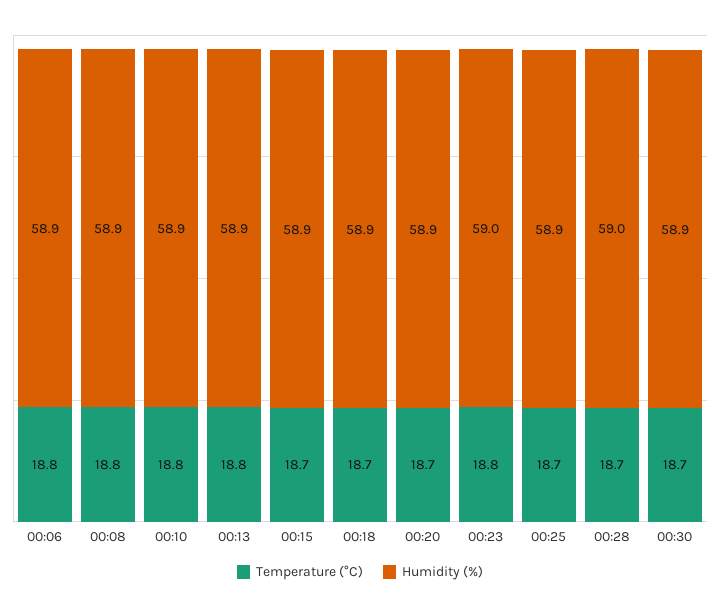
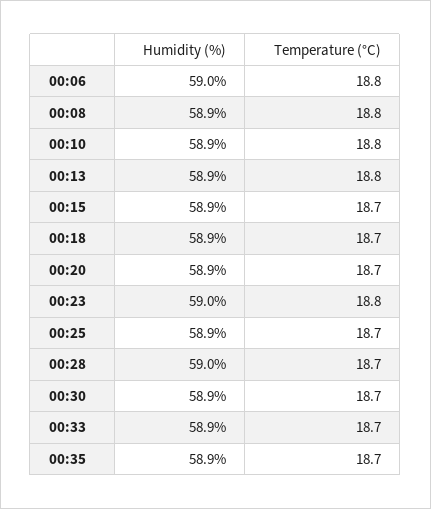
Humidity (%), 00:06: 58.9 -> 59
Humidity (%), 00:33: none -> 58.9
Temperature (°C), 00:33: none -> 18.7
Humidity (%), 00:35: none -> 58.9
Temperature (°C), 00:35: none -> 18.7

